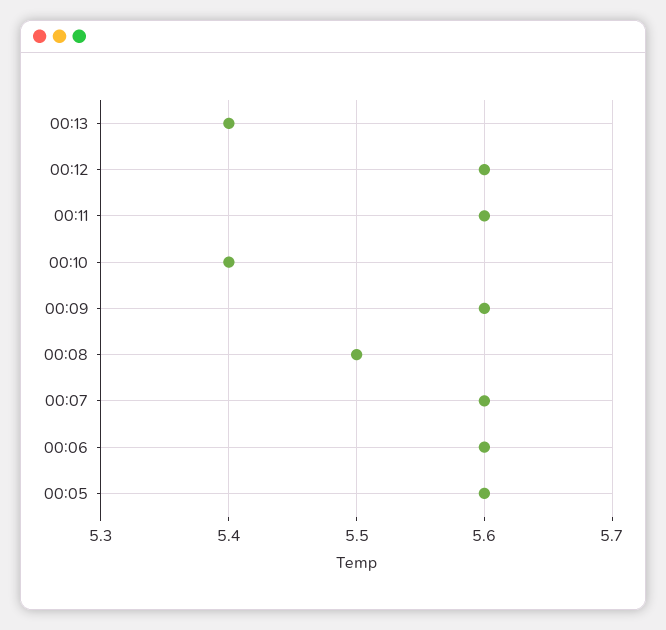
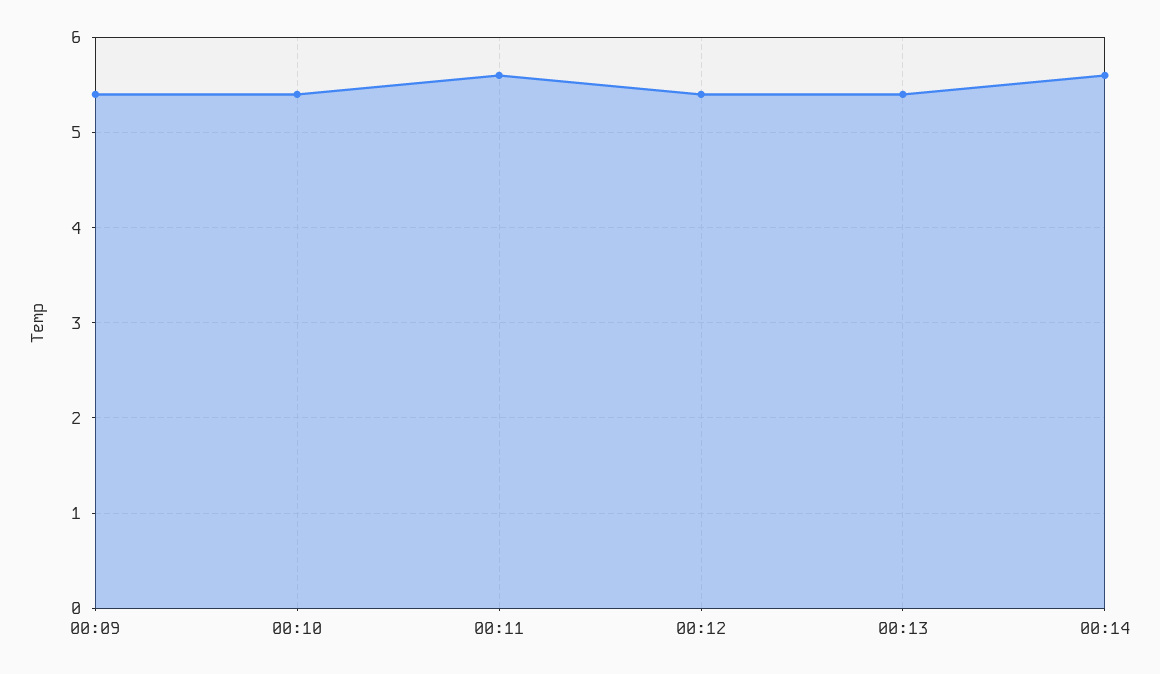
00:12: 5.6 -> 5.4
00:09: 5.6 -> 5.4
00:08: 5.5 -> none
00:07: 5.6 -> none
00:06: 5.6 -> none
00:05: 5.6 -> none
00:14: none -> 5.6

